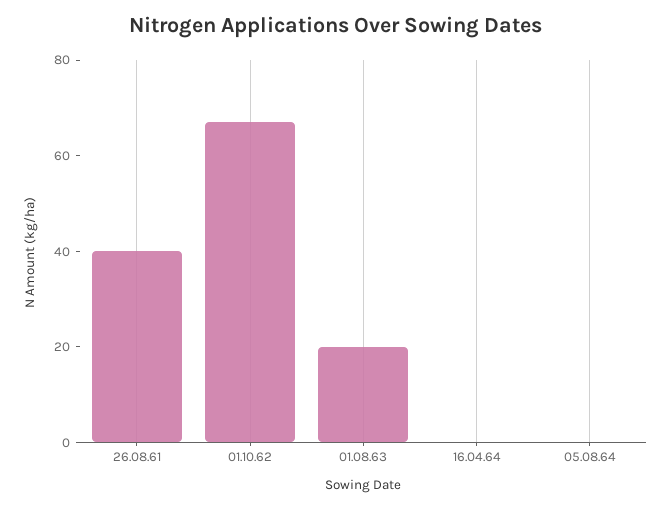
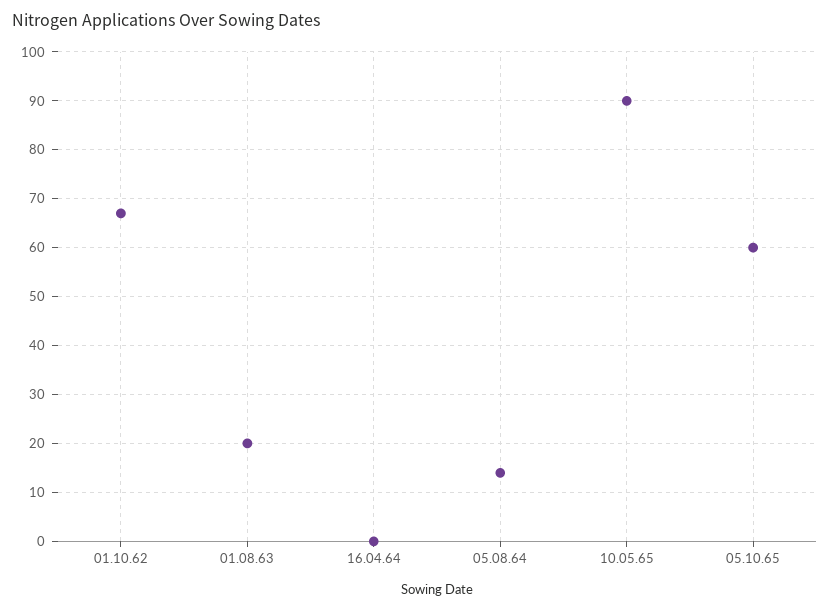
26.08.61: 40 -> none
05.08.64: 0 -> 15
10.05.65: none -> 90
05.10.65: none -> 60

